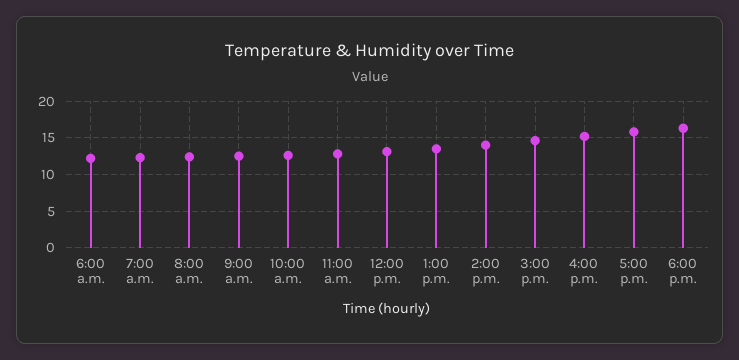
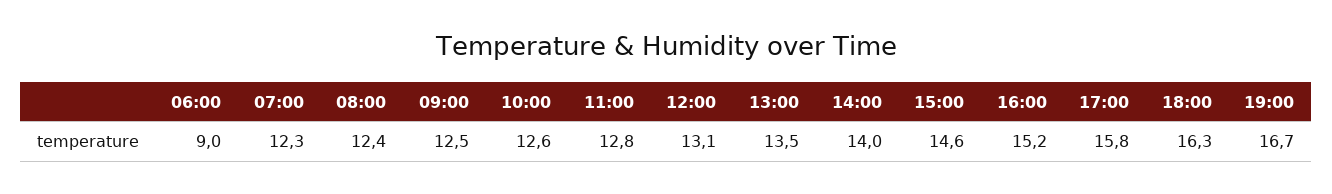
6:00 a.m.: 12 -> 9
19:00: none -> 16.7

